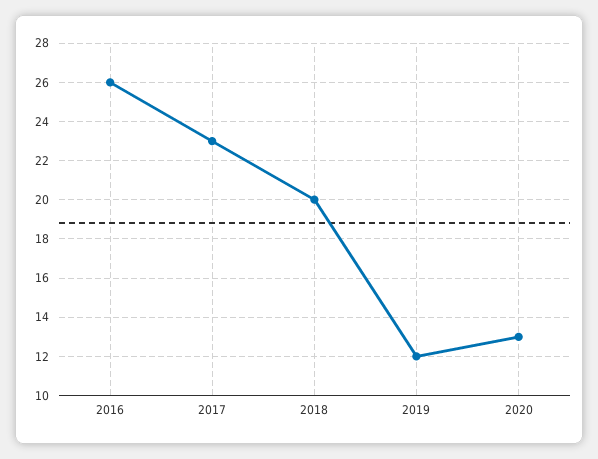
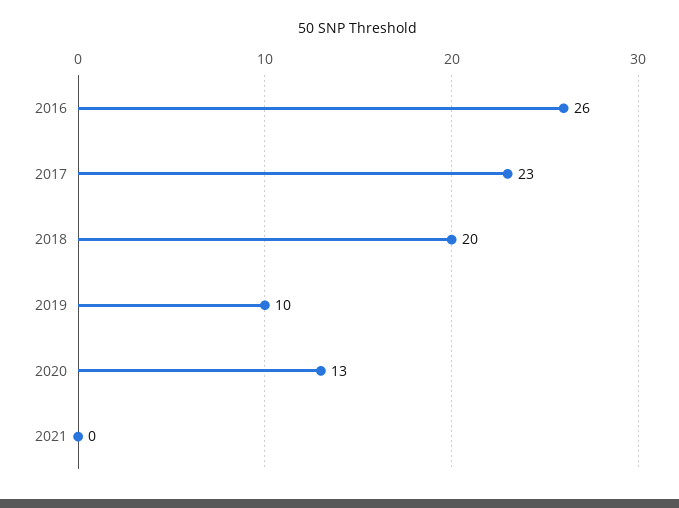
2019: 12 -> 10
2021: none -> 0

